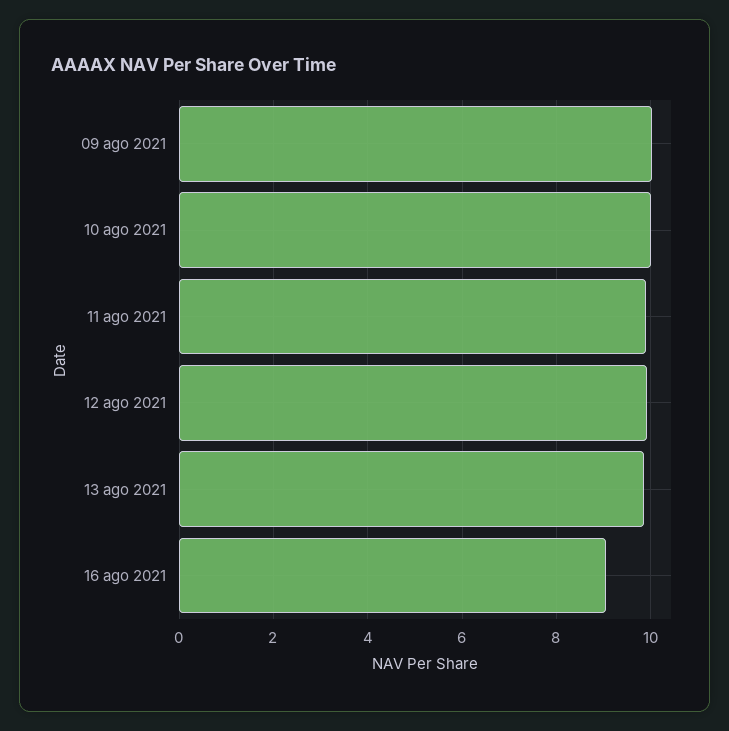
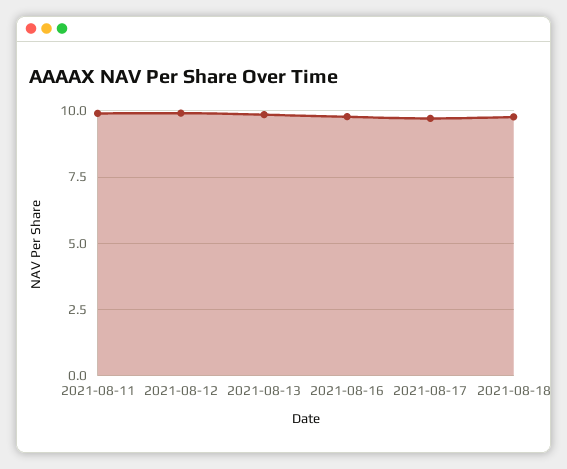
09 ago 2021: 10 -> none
10 ago 2021: 10 -> none
16 ago 2021: 9 -> 9.75
2021-08-17: none -> 9.75
2021-08-18: none -> 9.75

